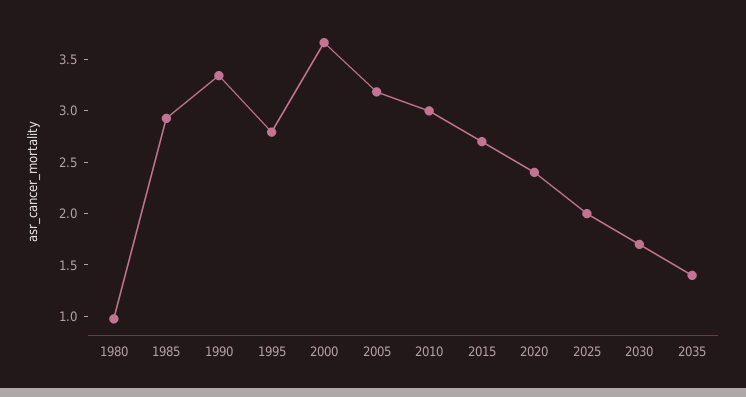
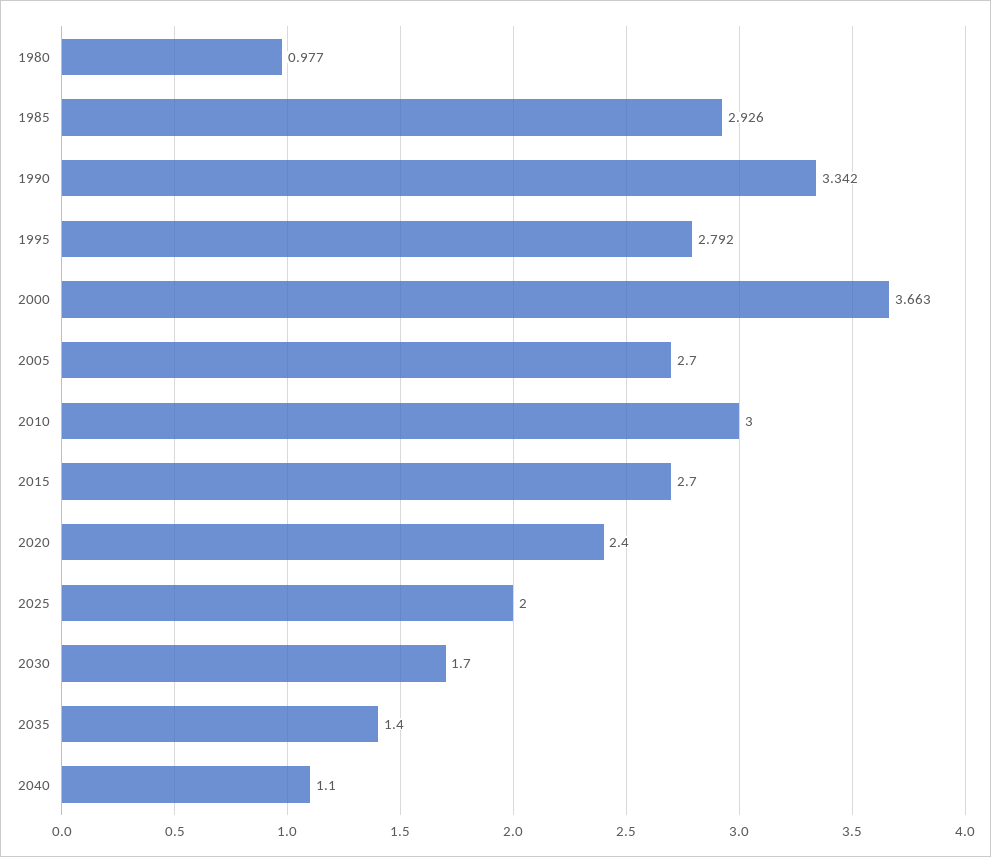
2005: 3.2 -> 2.7
2040: none -> 1.1

